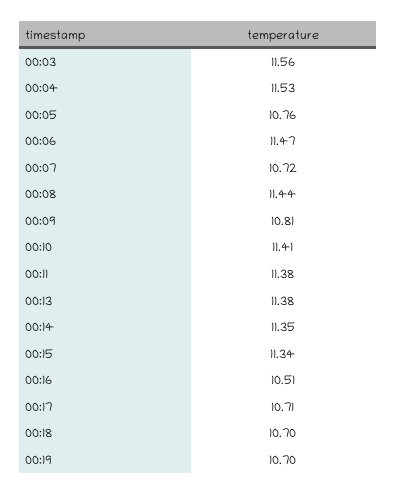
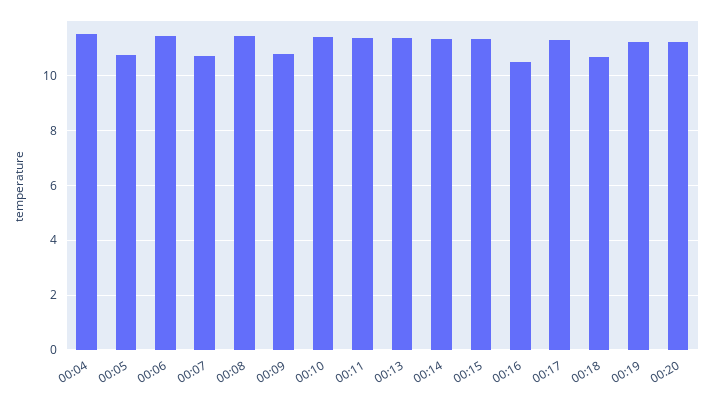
00:03: 11.56 -> none
00:17: 10.71 -> 11.25
00:19: 10.7 -> 11.25
00:20: none -> 11.25

